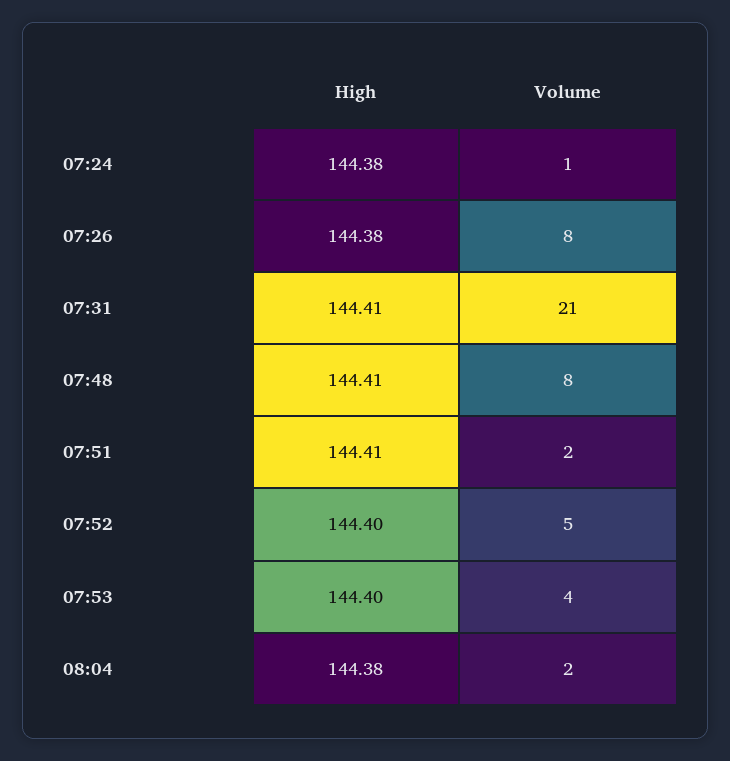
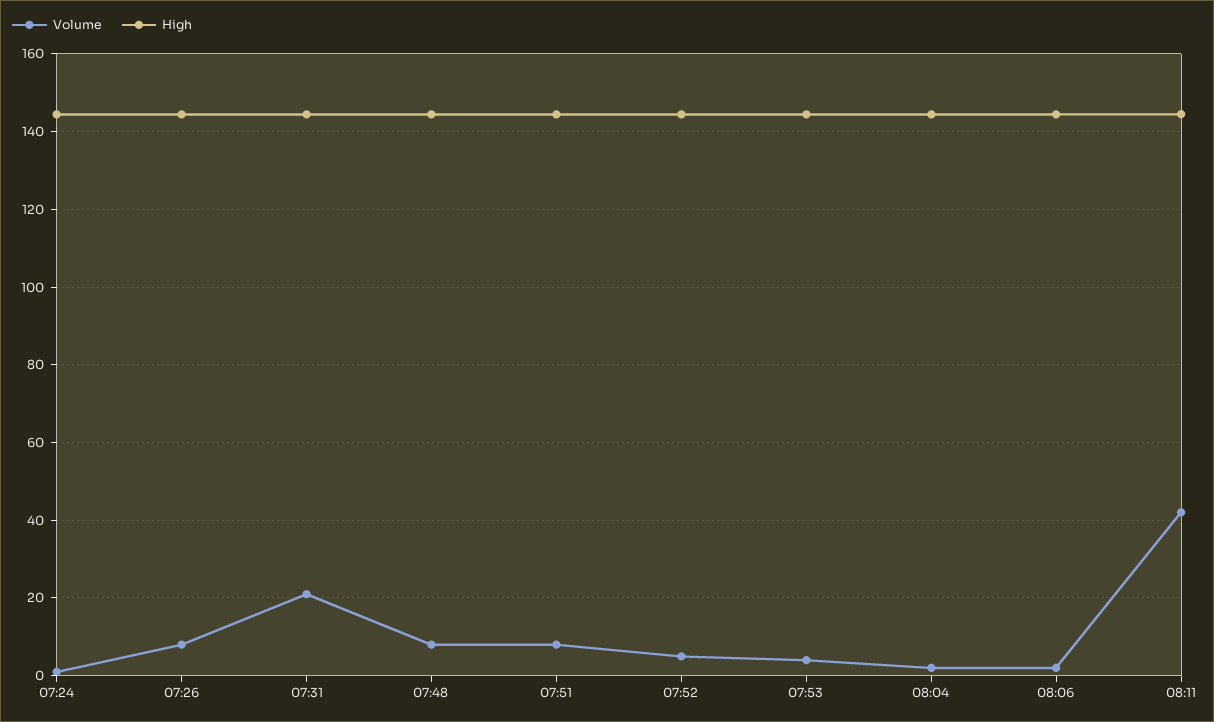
Volume, 07:51: 2 -> 8
Volume, 08:06: none -> 2
High, 08:06: none -> 144
Volume, 08:11: none -> 42
High, 08:11: none -> 144

